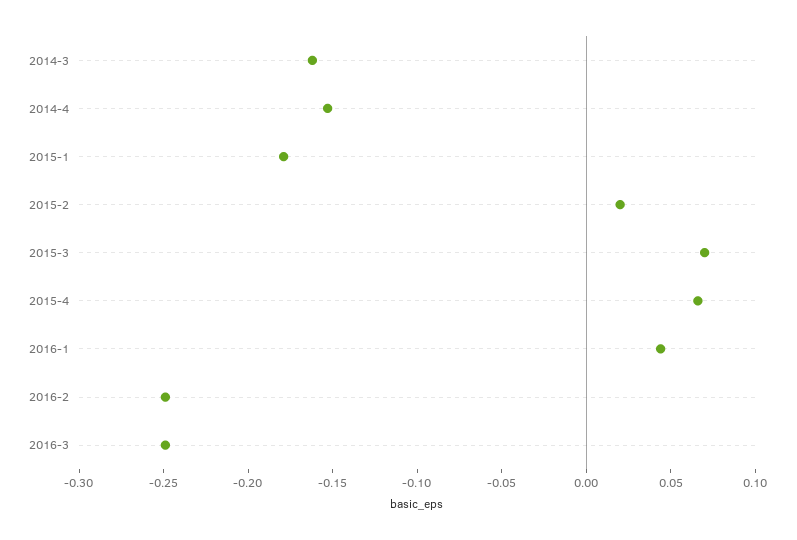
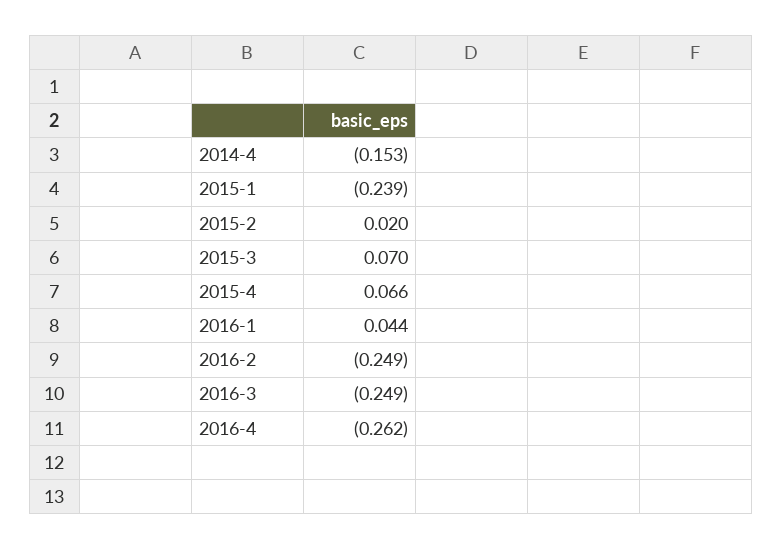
2014-3: -0.16 -> none
2015-1: -0.18 -> -0.239
2016-4: none -> -0.262

